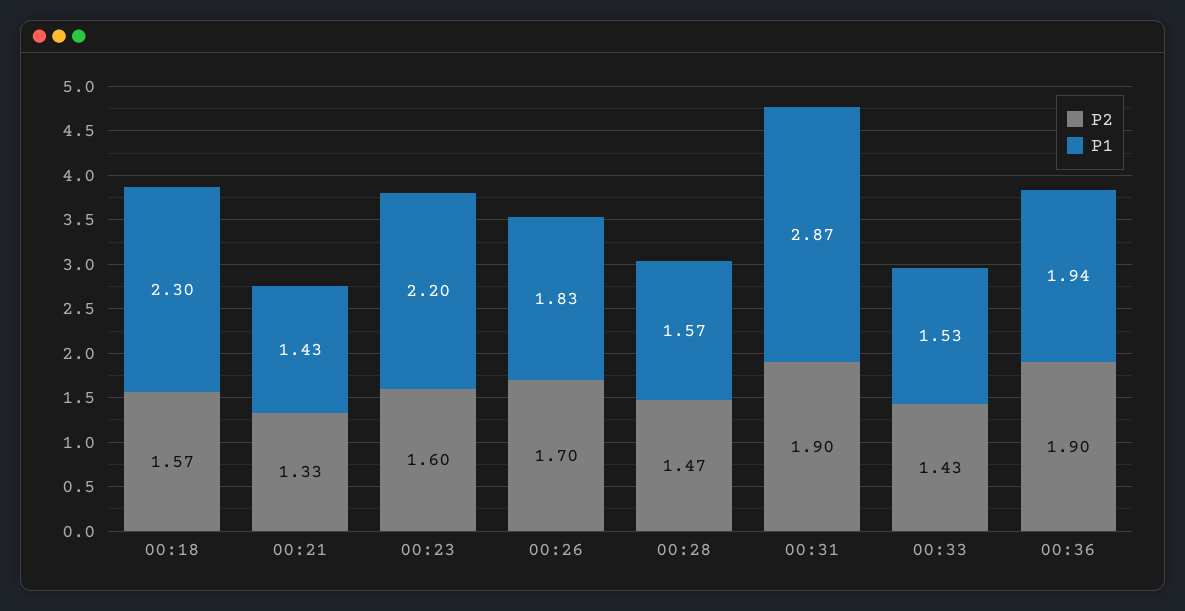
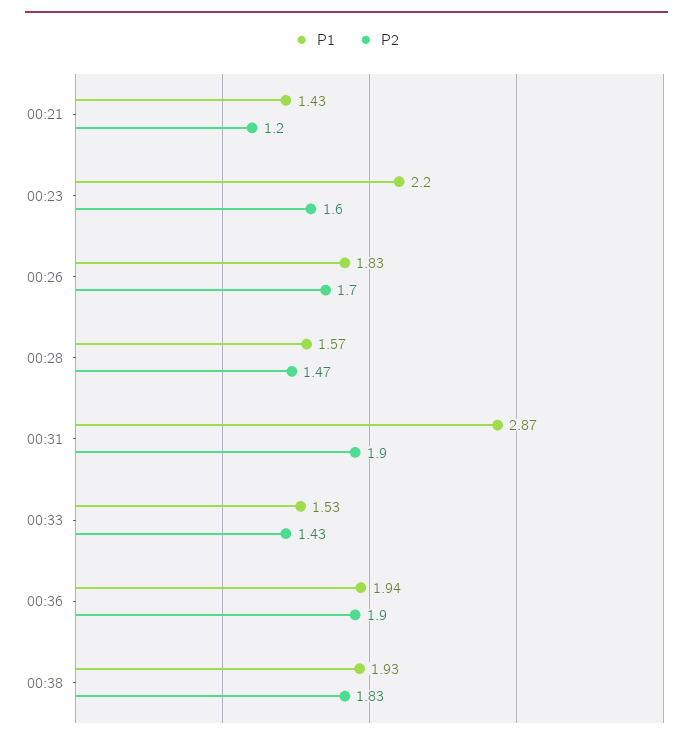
P2, 00:18: 1.57 -> none
P1, 00:18: 2.3 -> none
P2, 00:21: 1.33 -> 1.2
P1, 00:38: none -> 1.93
P2, 00:38: none -> 1.83

